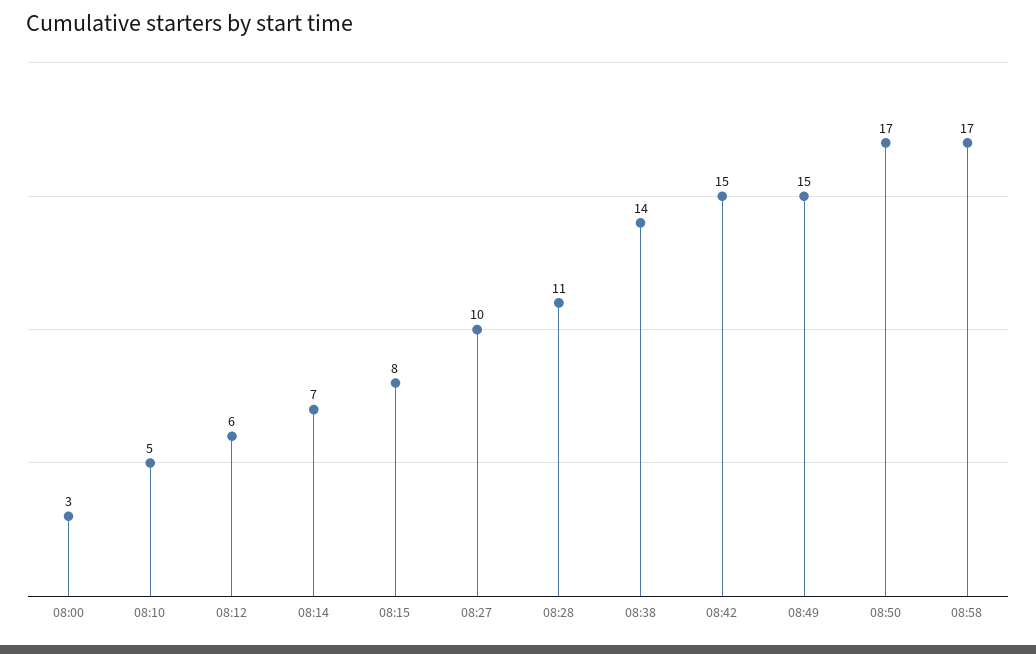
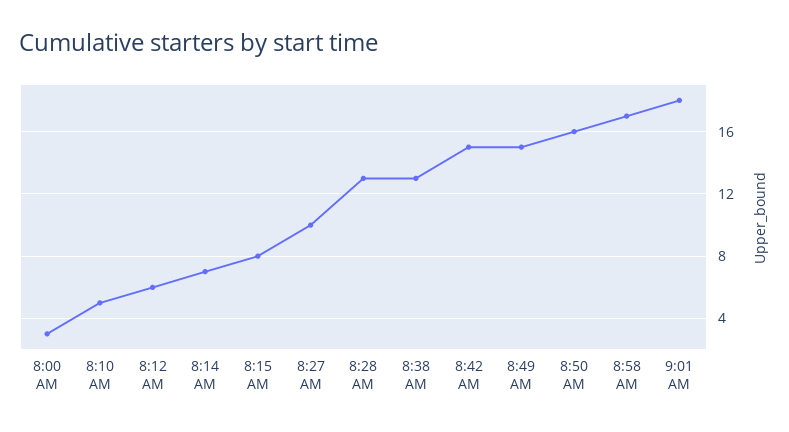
08:28: 11 -> 13
08:38: 14 -> 13
08:50: 17 -> 16
9:01 AM: none -> 18

